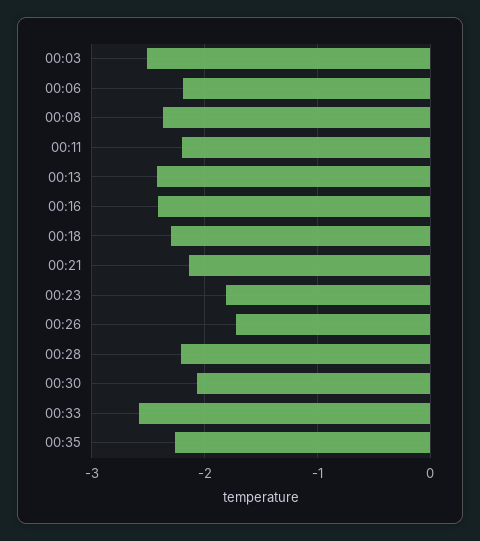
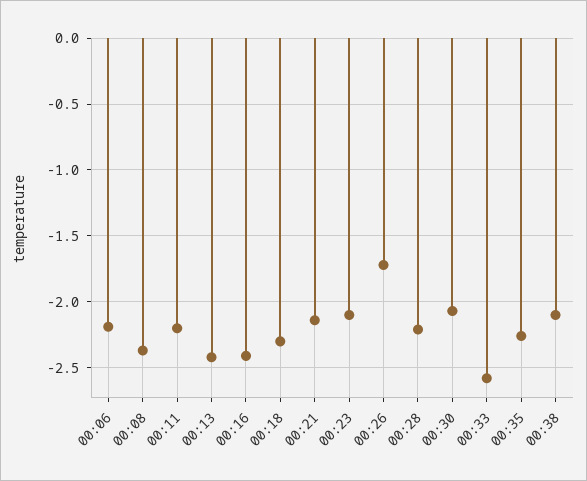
00:03: -2.5 -> none
00:23: -1.8 -> -2.1
00:38: none -> -2.1

